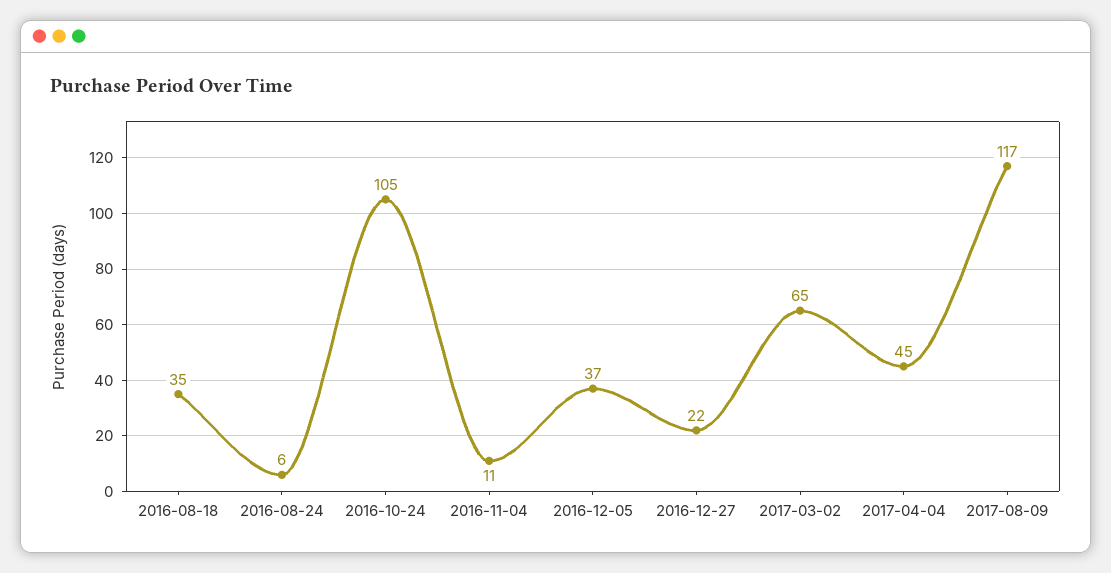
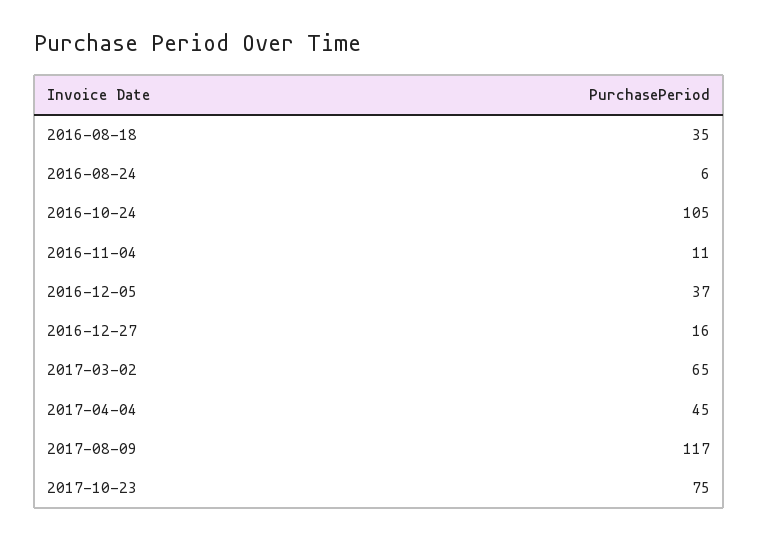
2016-12-27: 22 -> 16
2017-10-23: none -> 75

